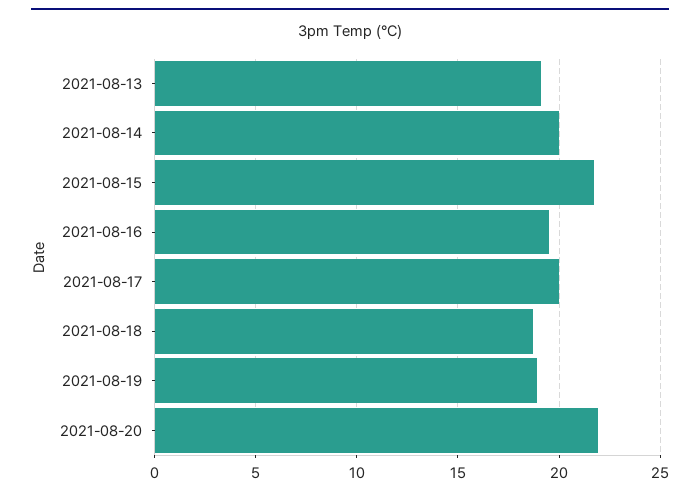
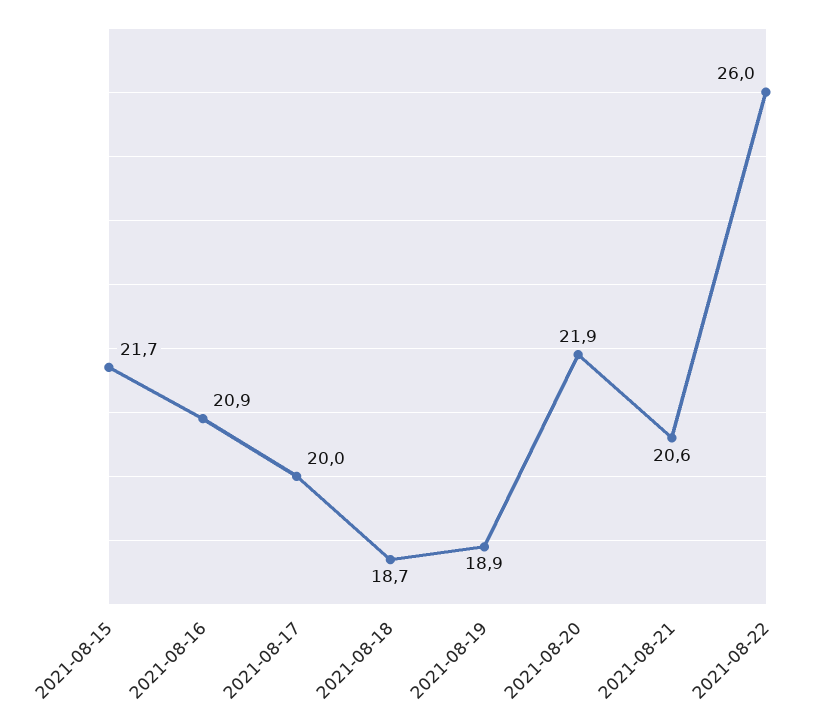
2021-08-13: 19 -> none
2021-08-14: 20 -> none
2021-08-16: 19.5 -> 20.9
2021-08-21: none -> 20.6
2021-08-22: none -> 26

